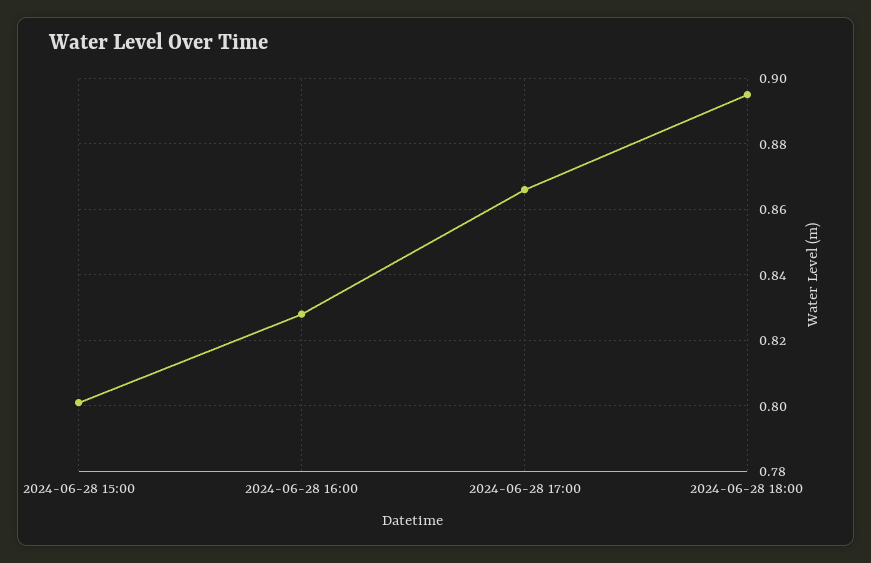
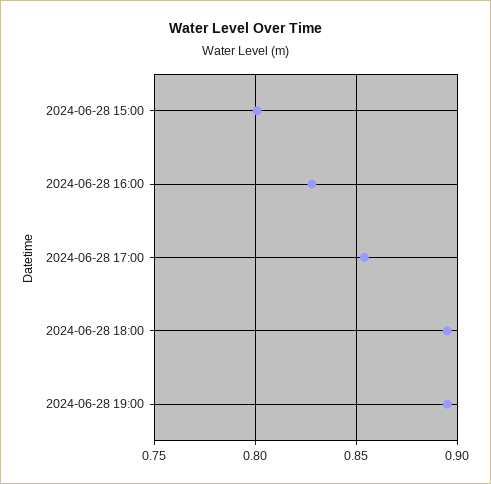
2024-06-28 17:00: 0.865 -> 0.855
2024-06-28 19:00: none -> 0.895

